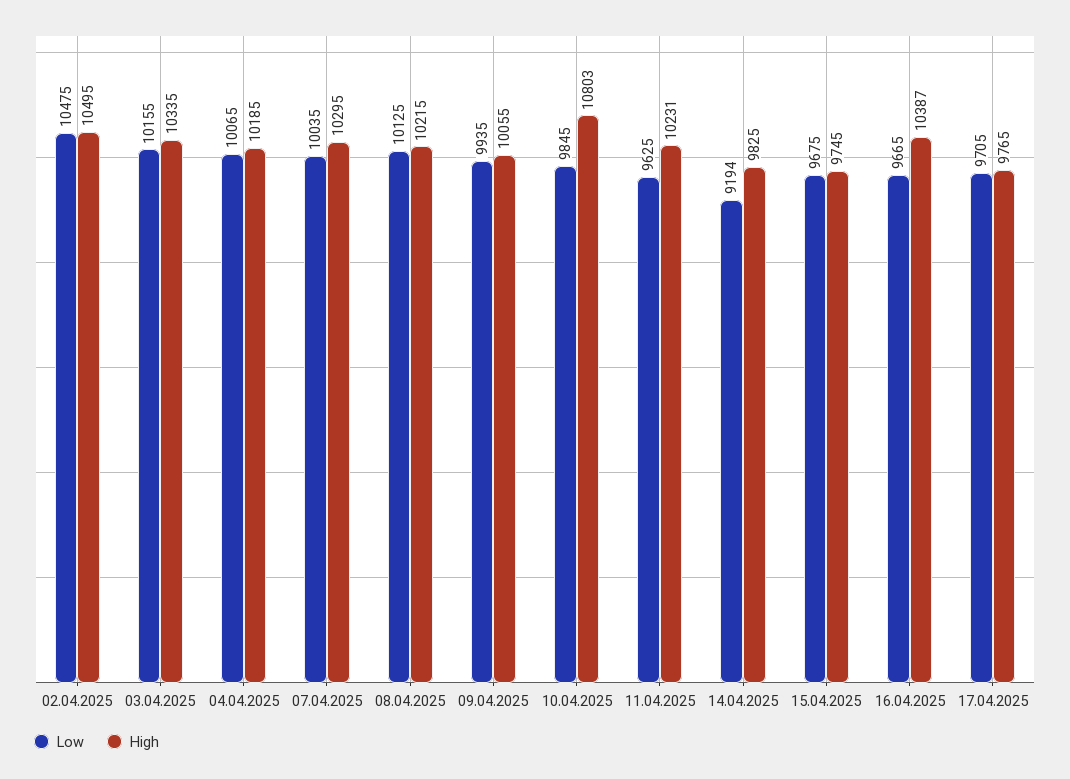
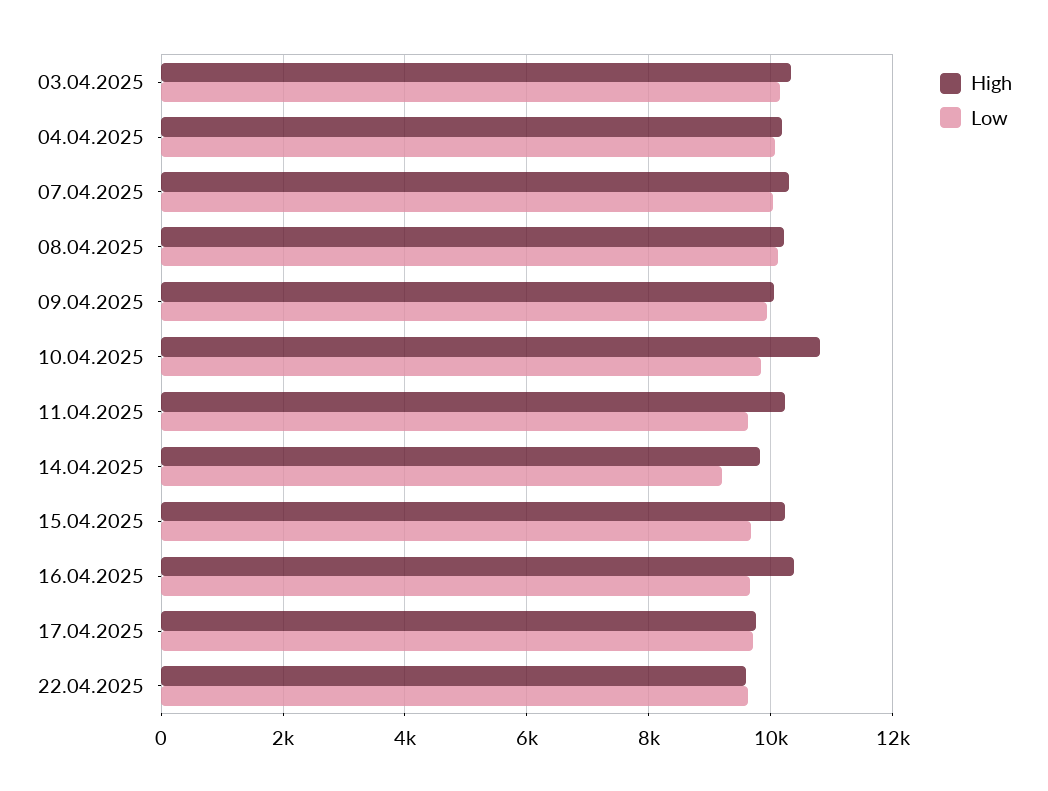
Low, 02.04.2025: 10475 -> none
High, 02.04.2025: 10495 -> none
High, 15.04.2025: 9745 -> 10200
High, 22.04.2025: none -> 9600
Low, 22.04.2025: none -> 9600

